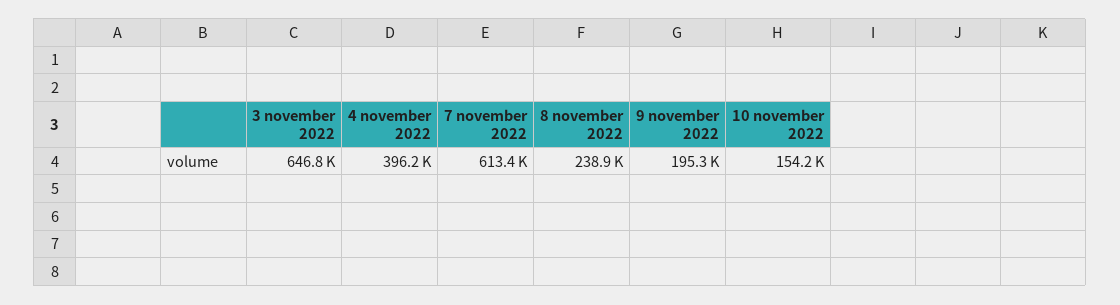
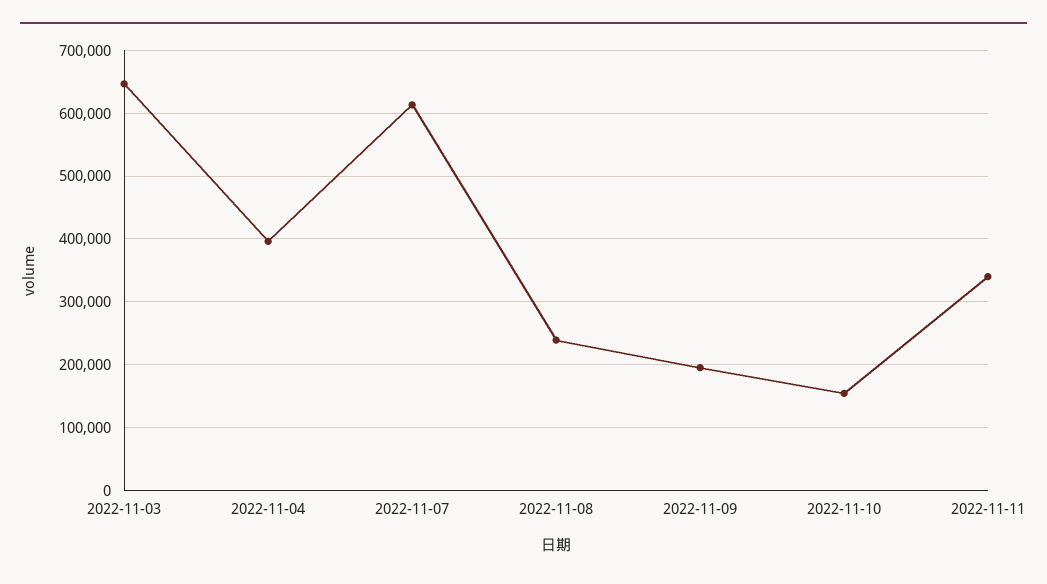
2022-11-11: none -> 340000

